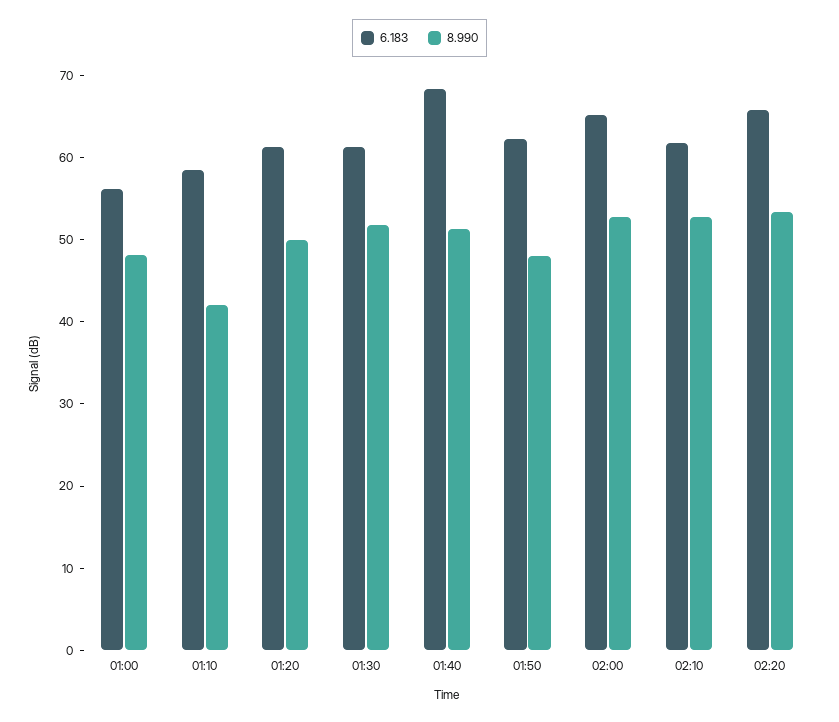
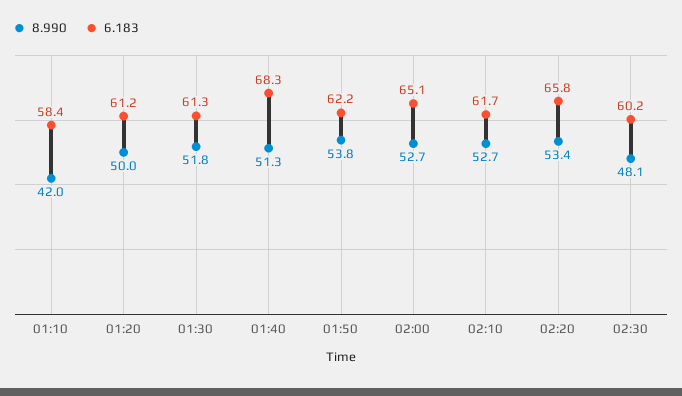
6.183, 01:00: 56 -> none
8.990, 01:00: 48 -> none
8.990, 01:50: 48 -> 53.8
8.990, 02:30: none -> 48.1
6.183, 02:30: none -> 60.2

